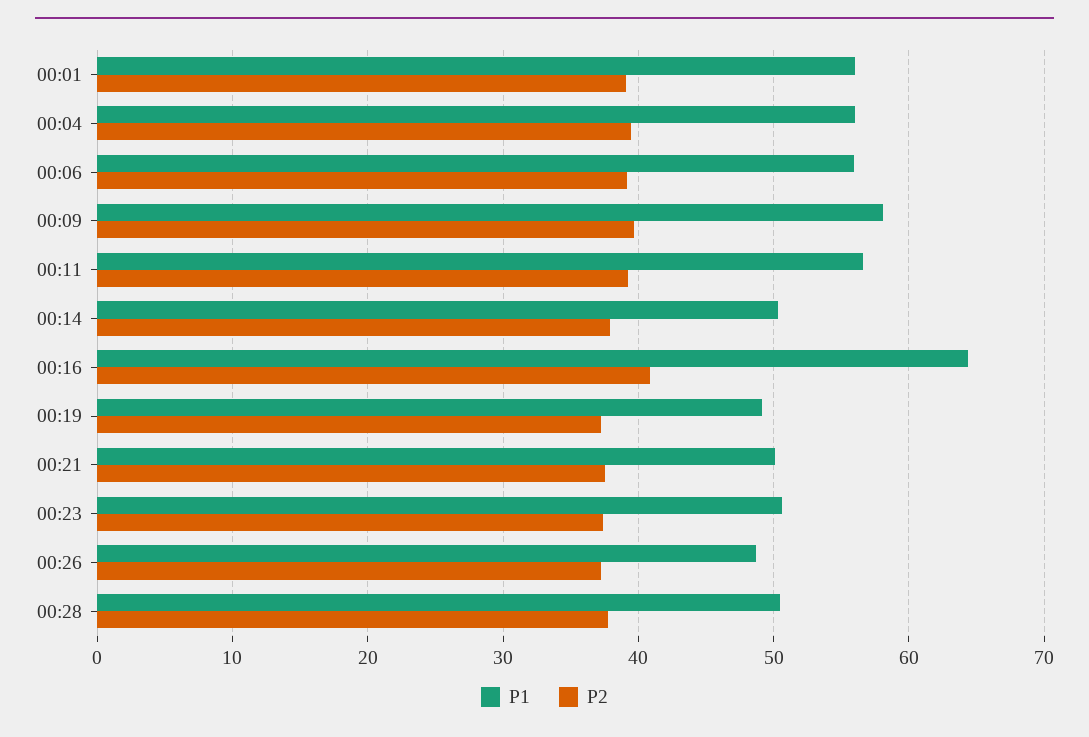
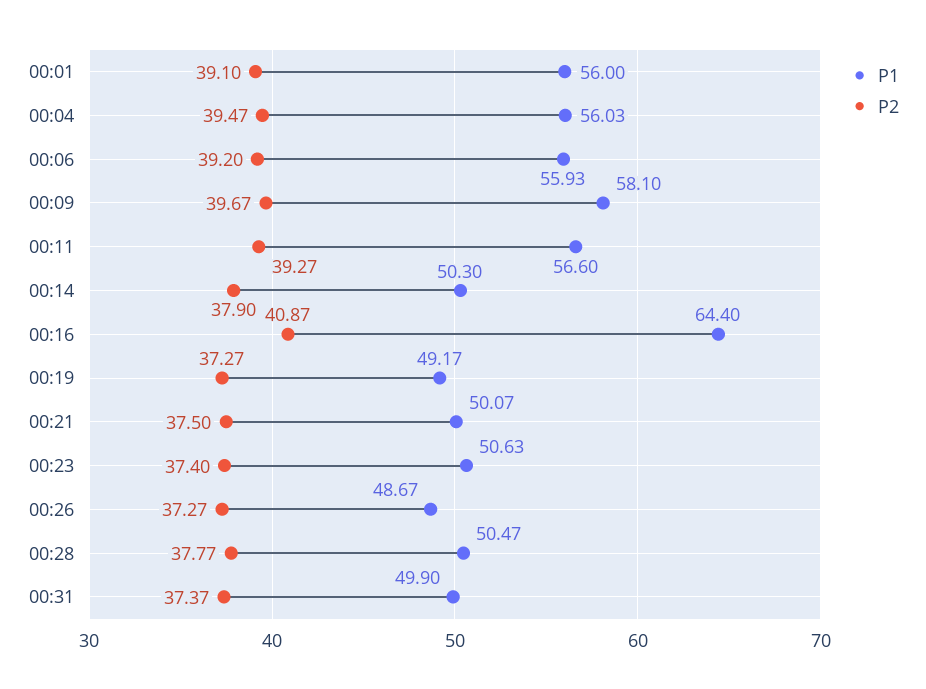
P1, 00:31: none -> 49.9
P2, 00:31: none -> 37.37

